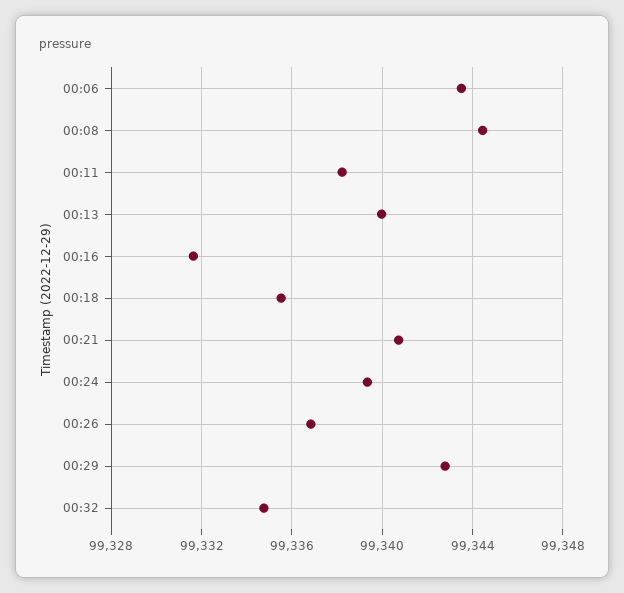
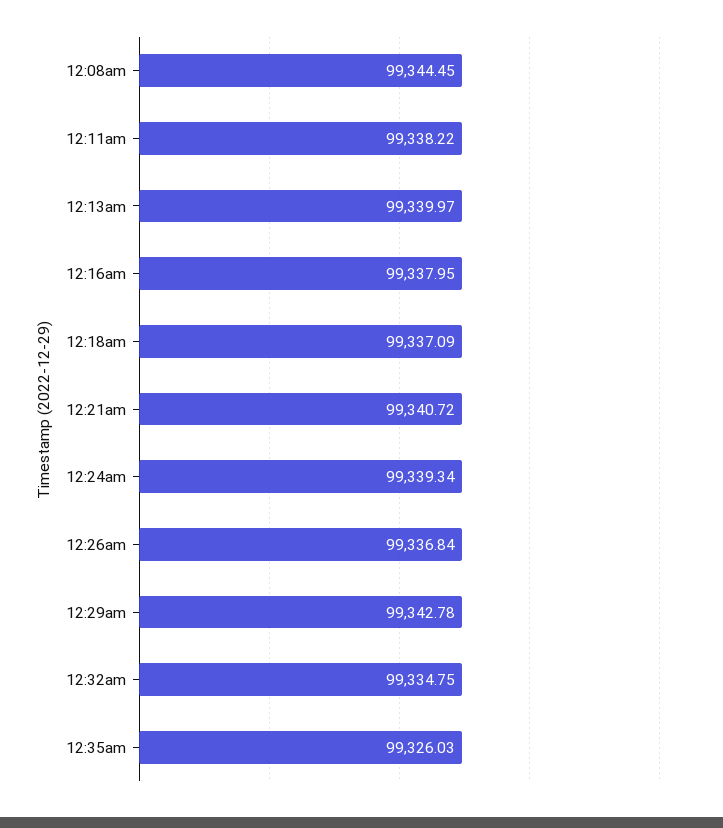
00:06: 99343.5 -> none
00:16: 99331.5 -> 99337.95
00:18: 99335.5 -> 99337.09
12:35am: none -> 99326.03

